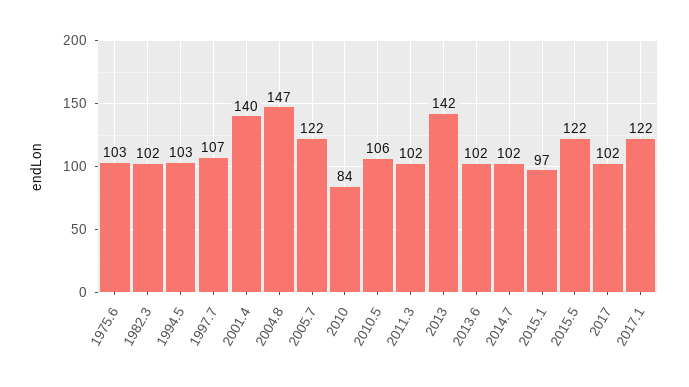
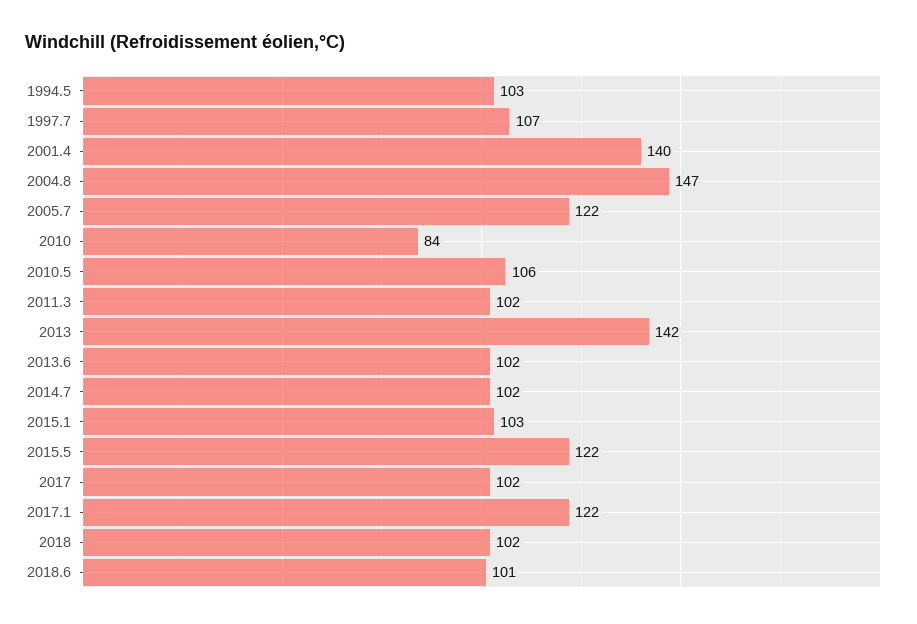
1975.6: 103 -> none
1982.3: 102 -> none
2015.1: 97 -> 103
2018: none -> 102
2018.6: none -> 101

